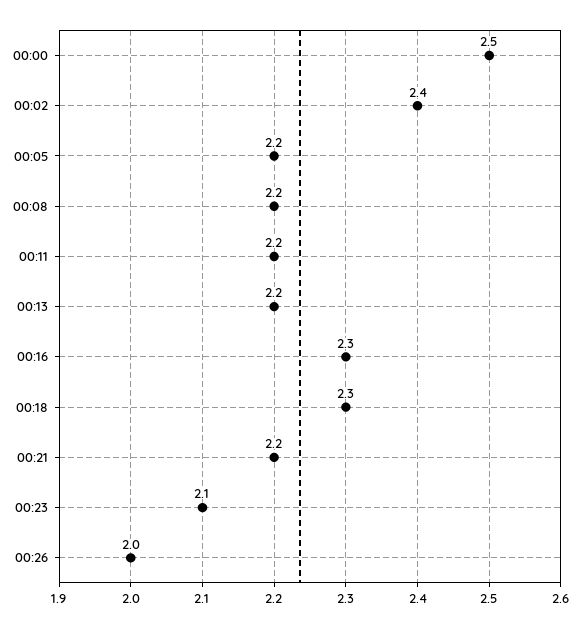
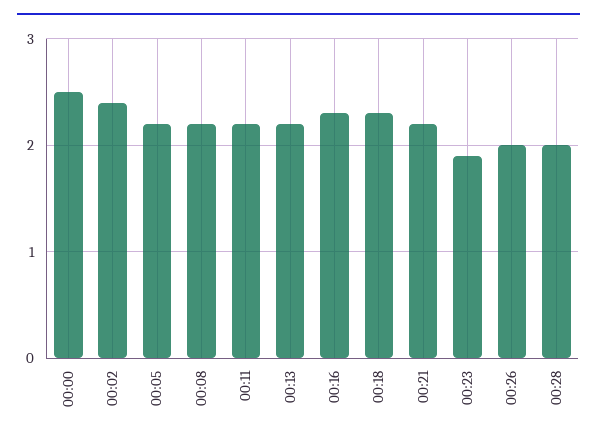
00:23: 2.1 -> 1.9
00:28: none -> 2

